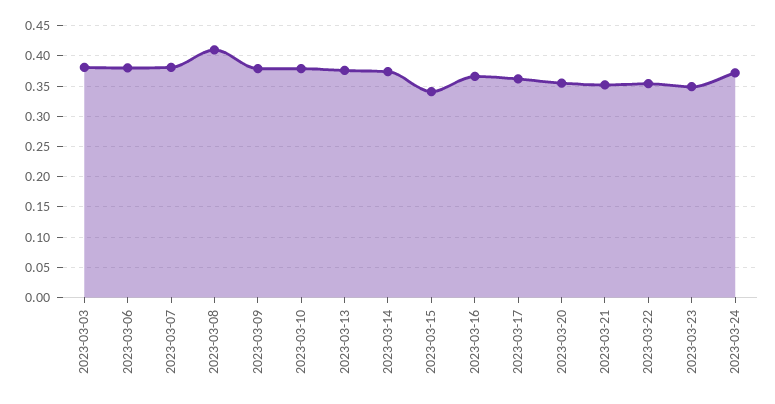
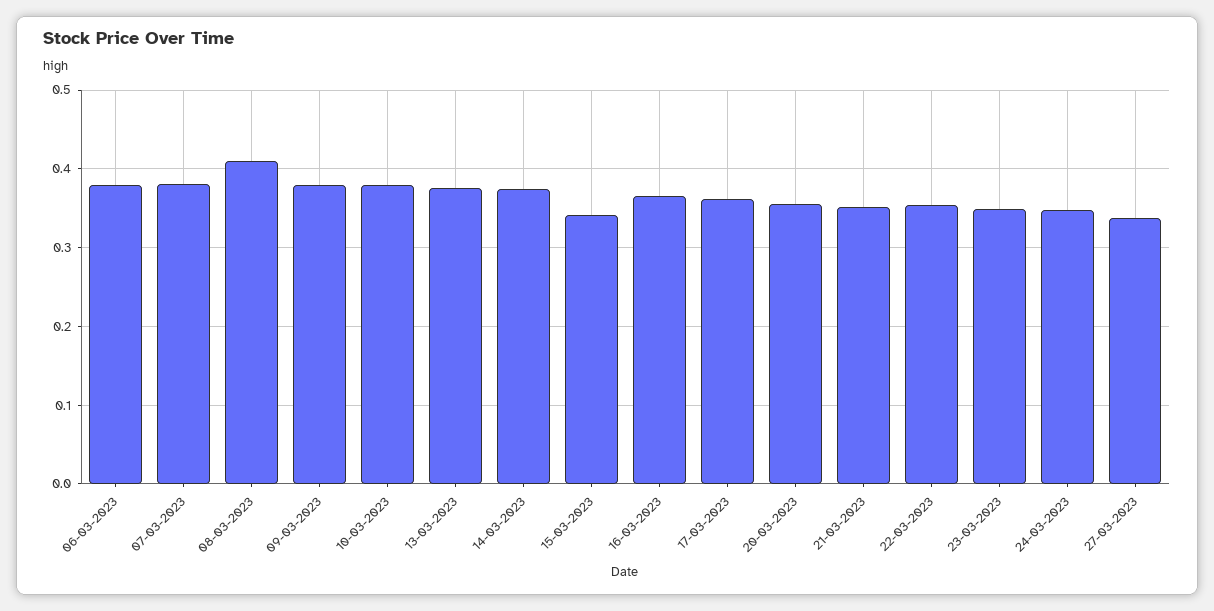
2023-03-03: 0.38 -> none
2023-03-24: 0.37 -> 0.35
27-03-2023: none -> 0.34

